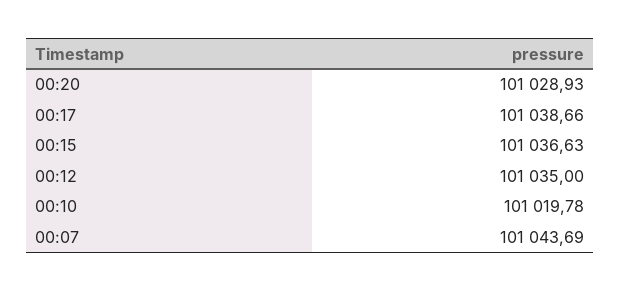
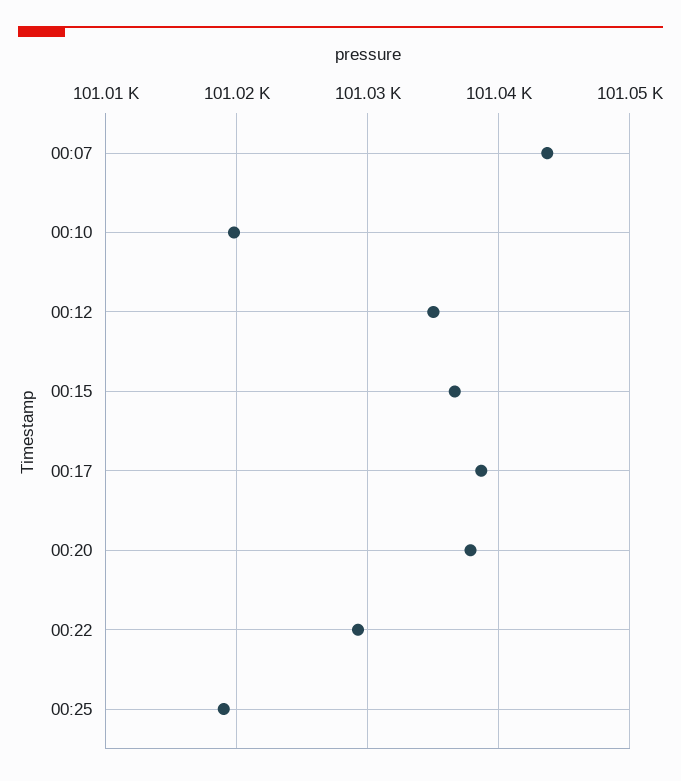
00:20: 101028.93 -> 101038
00:22: none -> 101029
00:25: none -> 101019

